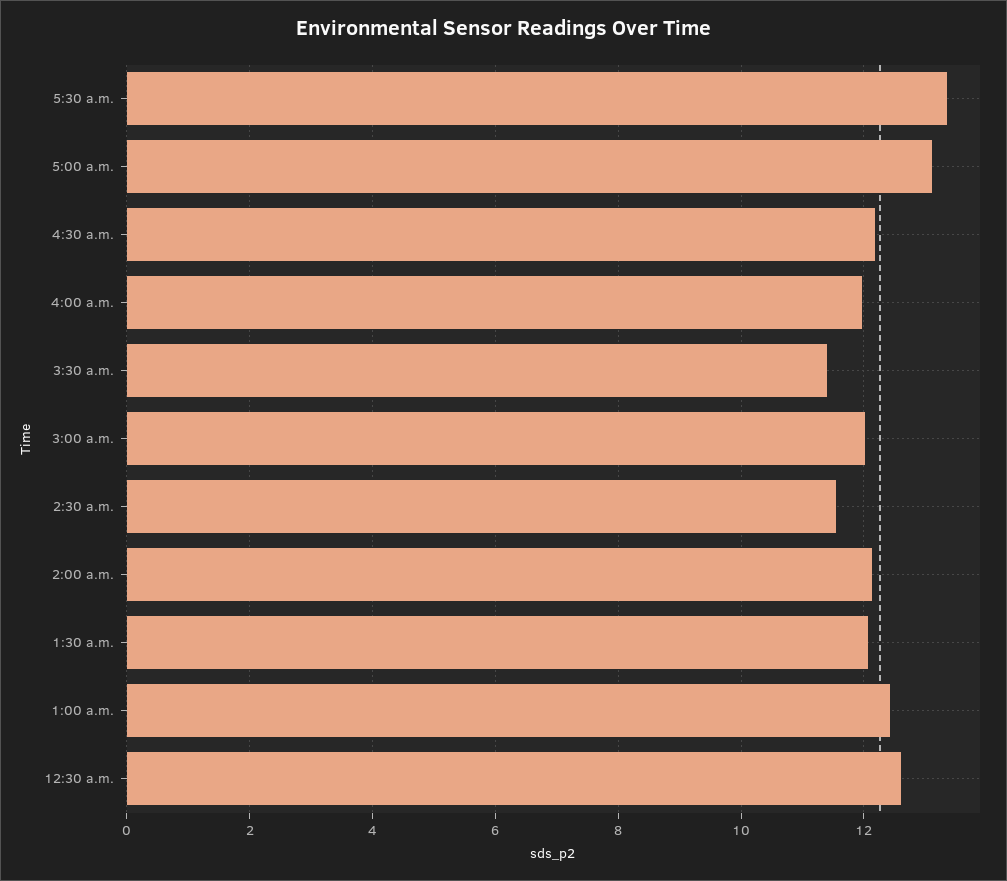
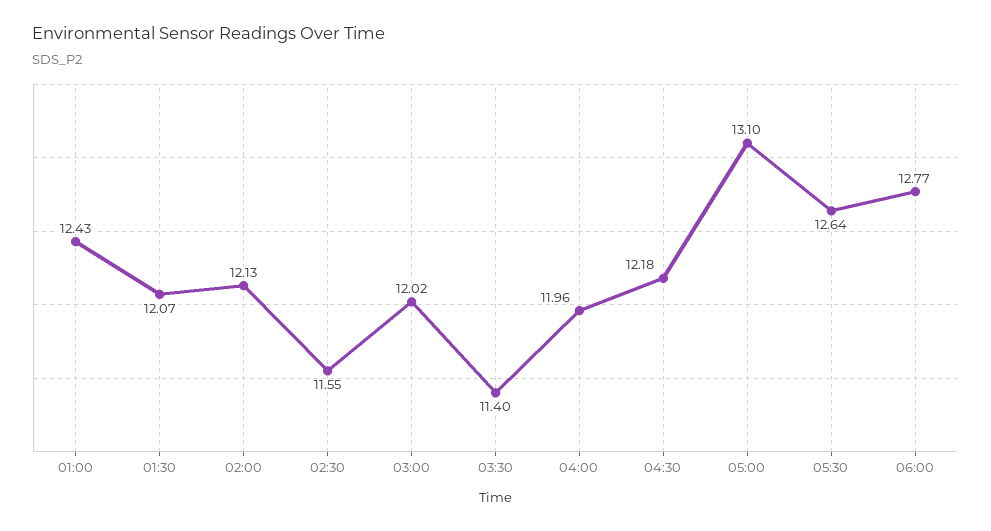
5:30 a.m.: 13.4 -> 12.64
12:30 a.m.: 12.6 -> none
06:00: none -> 12.77

